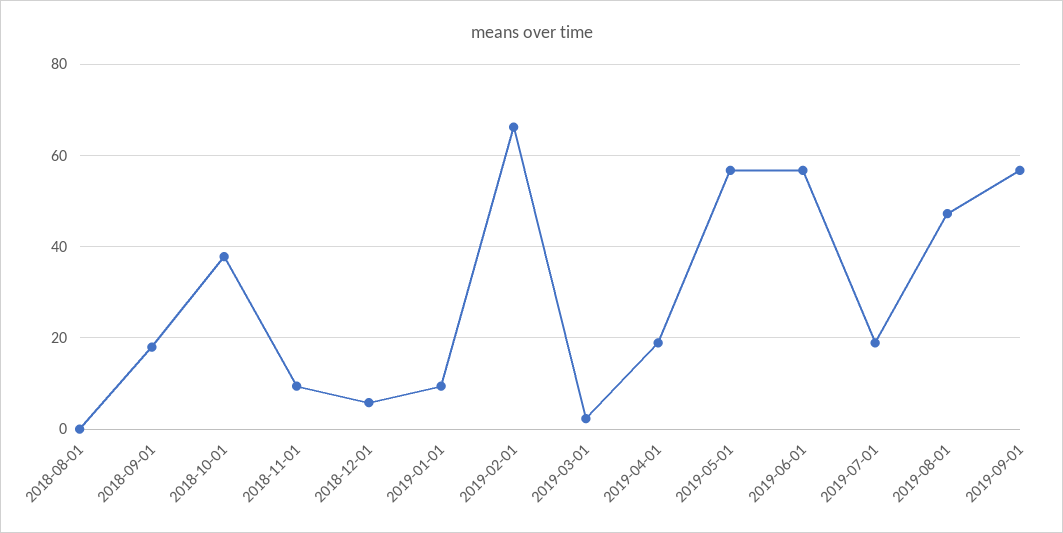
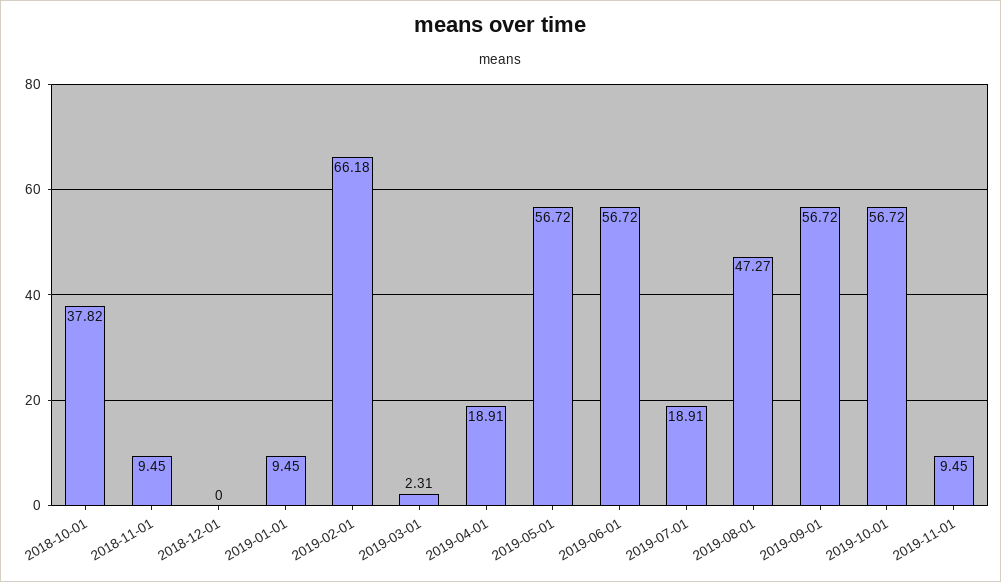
2018-08-01: 0 -> none
2018-09-01: 18 -> none
2018-12-01: 6 -> 0
2019-10-01: none -> 56.72
2019-11-01: none -> 9.45

